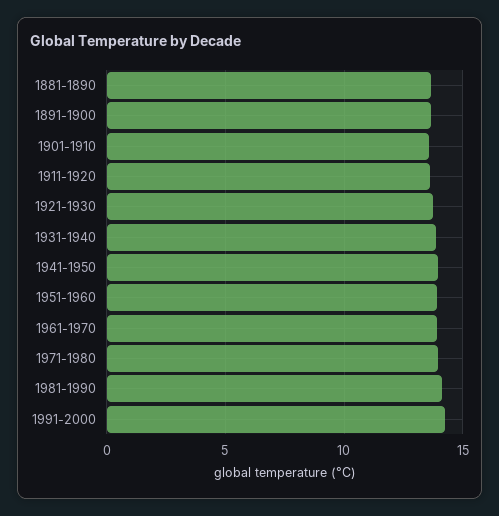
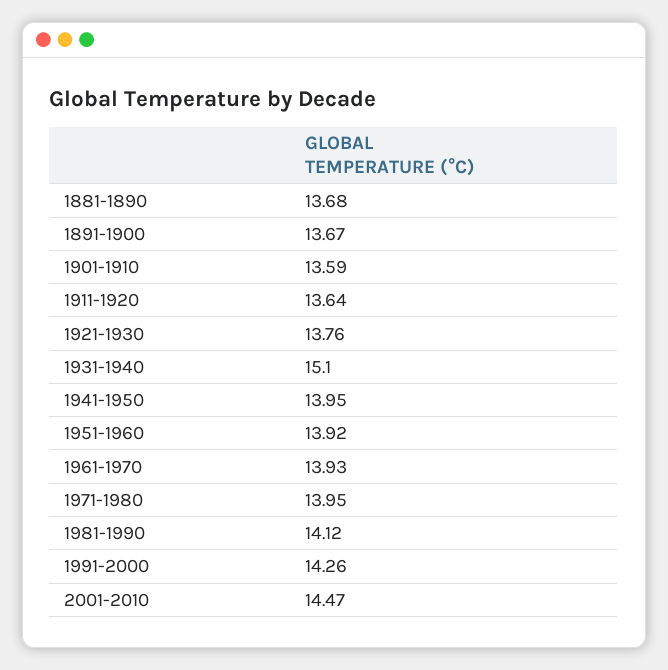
1931-1940: 14 -> 15.1
2001-2010: none -> 14.47

